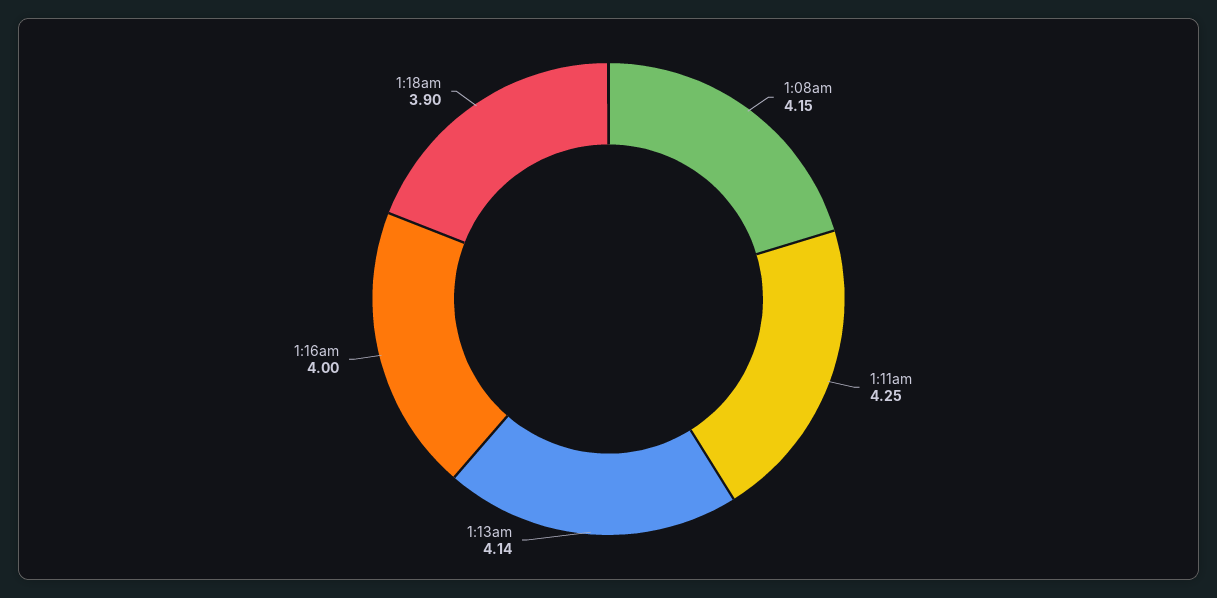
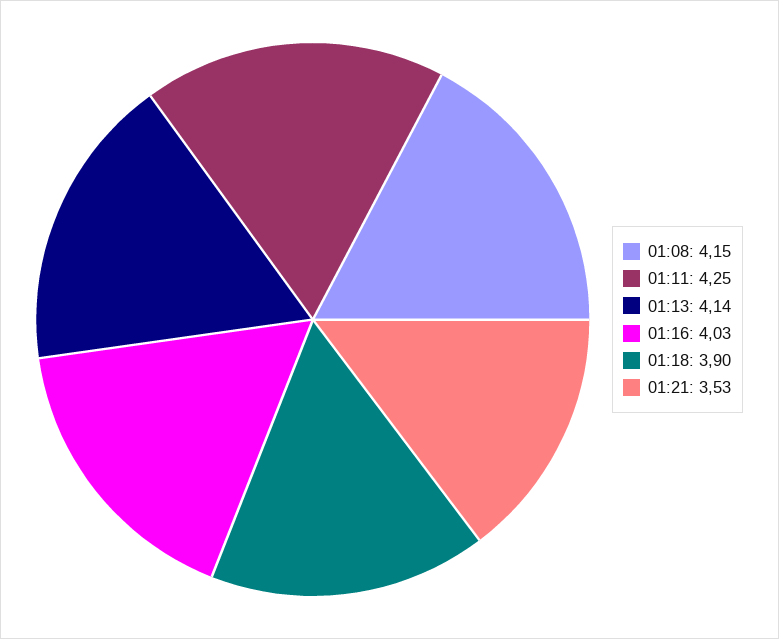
1:16am: 4 -> 4.03
01:21: none -> 3.53

